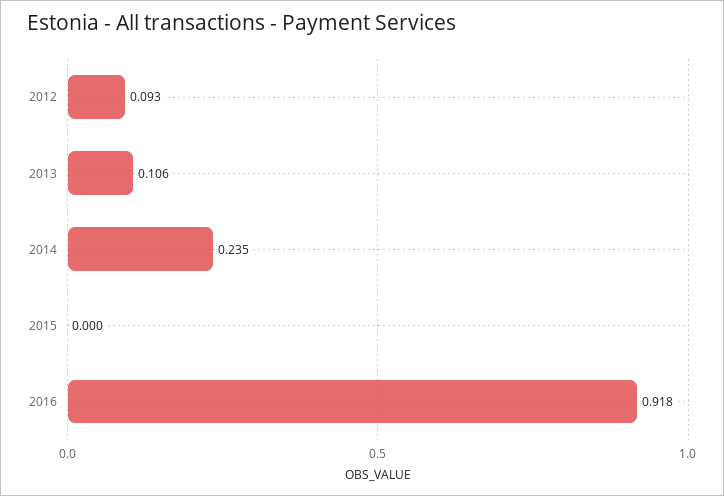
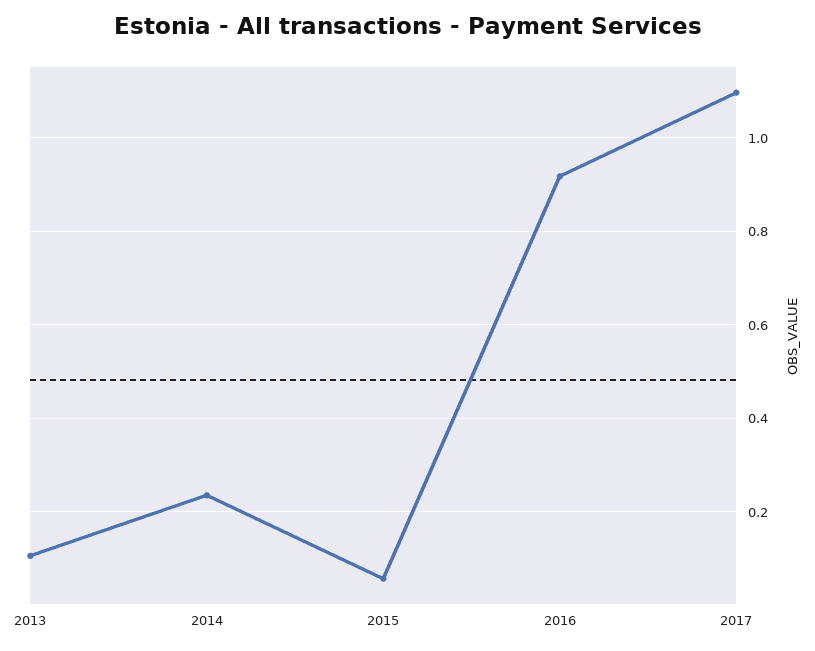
2012: 0.093 -> none
2015: 0 -> 0.06
2017: none -> 1.1

